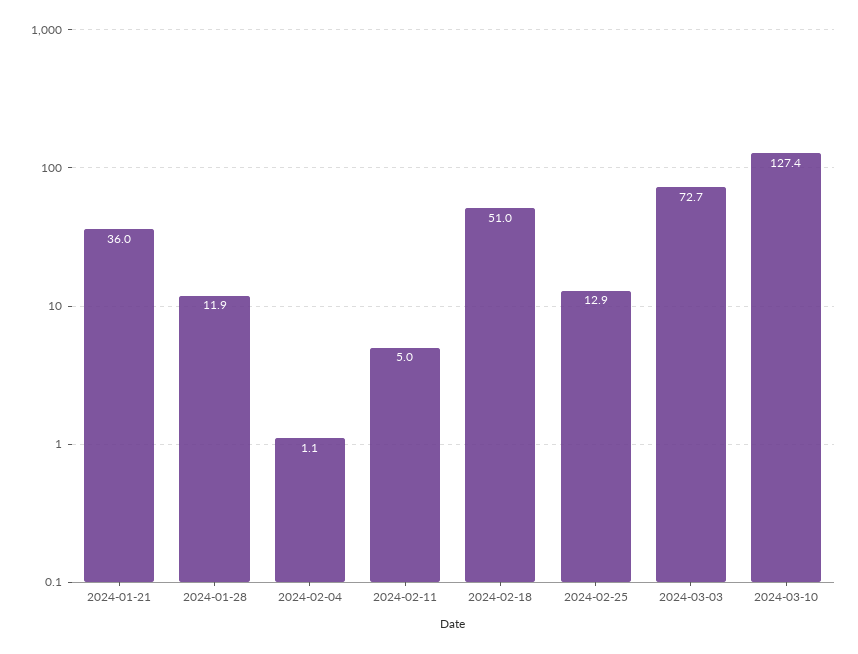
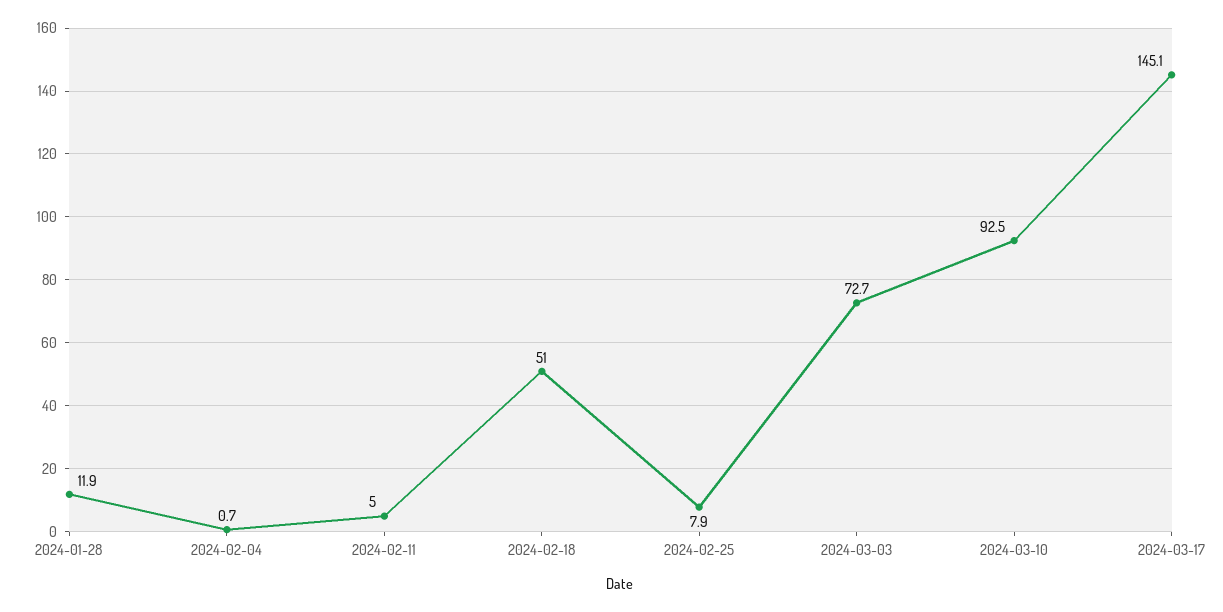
2024-01-21: 36 -> none
2024-02-04: 1.1 -> 0.7
2024-02-25: 12.9 -> 7.9
2024-03-10: 127.4 -> 92.5
2024-03-17: none -> 145.1

